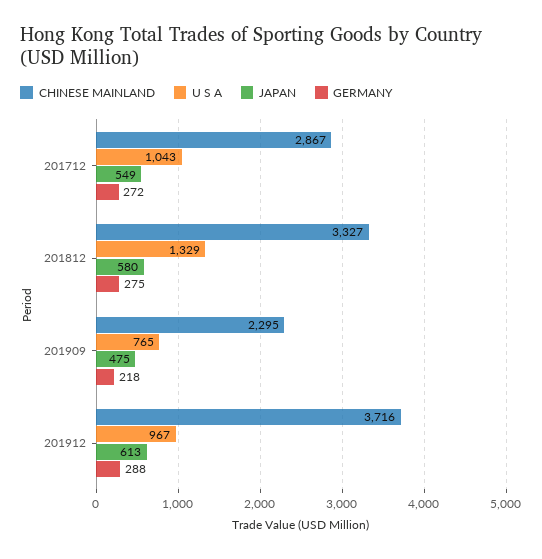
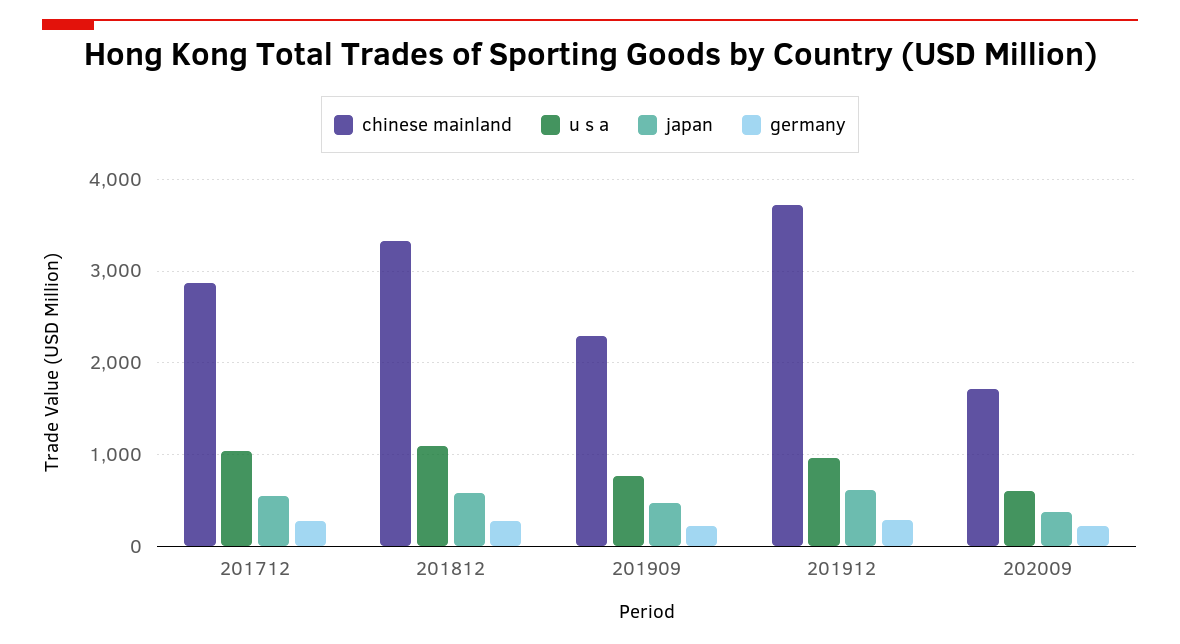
U S A, 201812: 1329 -> 1100
CHINESE MAINLAND, 202009: none -> 1700
U S A, 202009: none -> 600
JAPAN, 202009: none -> 400
GERMANY, 202009: none -> 200

